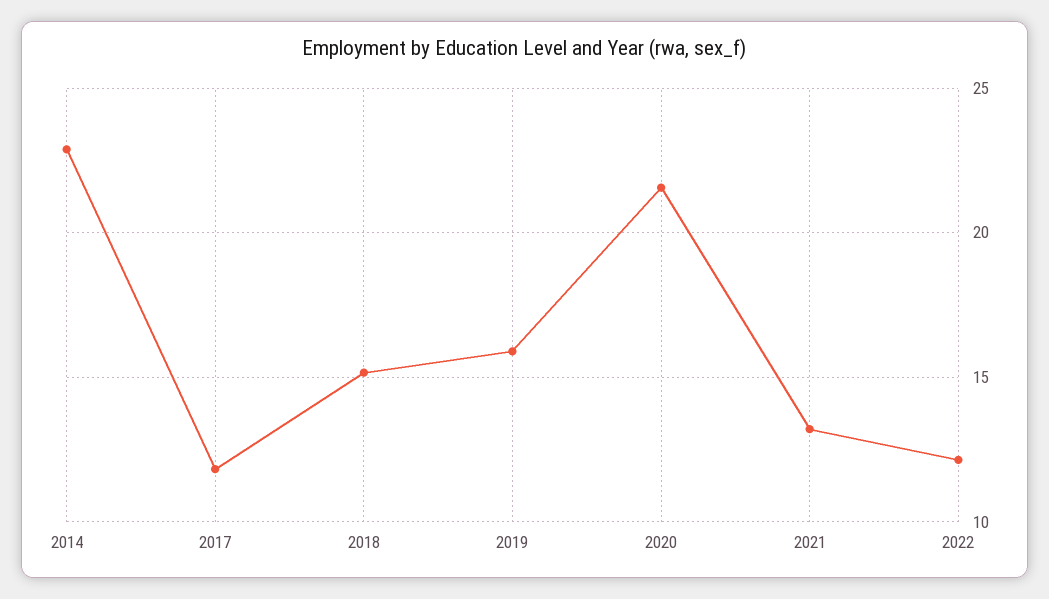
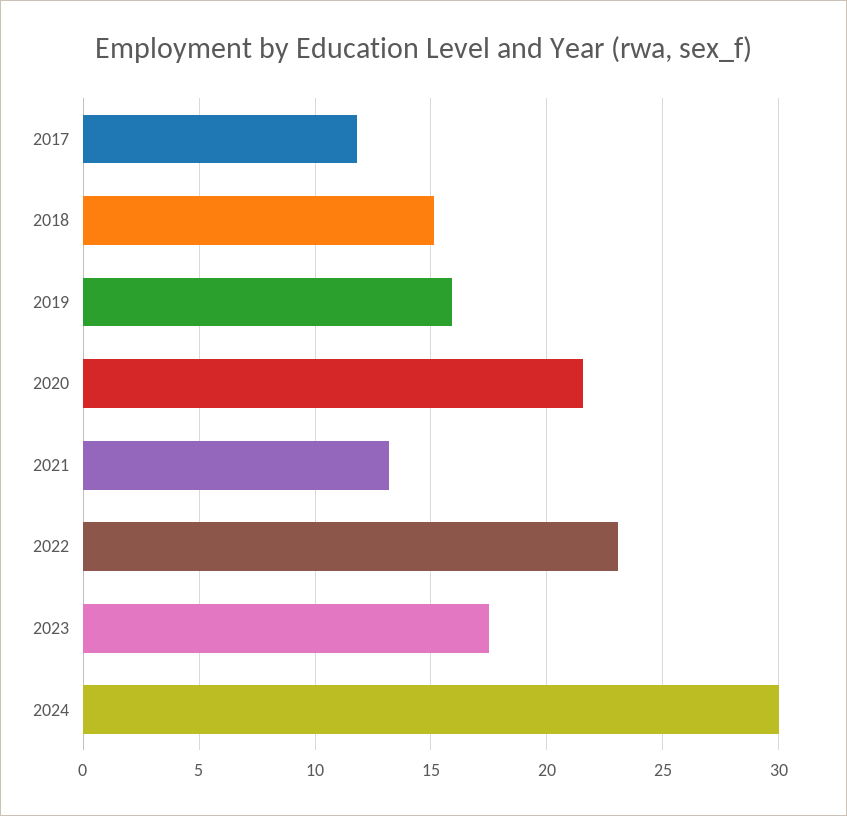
2014: 23 -> none
2022: 12 -> 23
2023: none -> 17.5
2024: none -> 30

